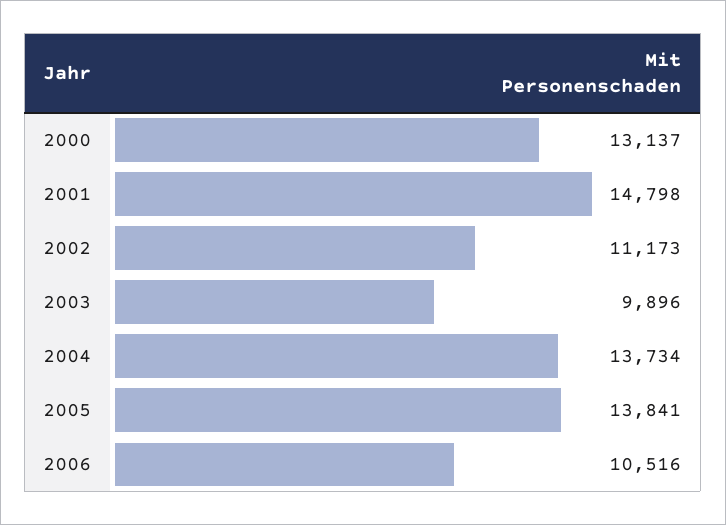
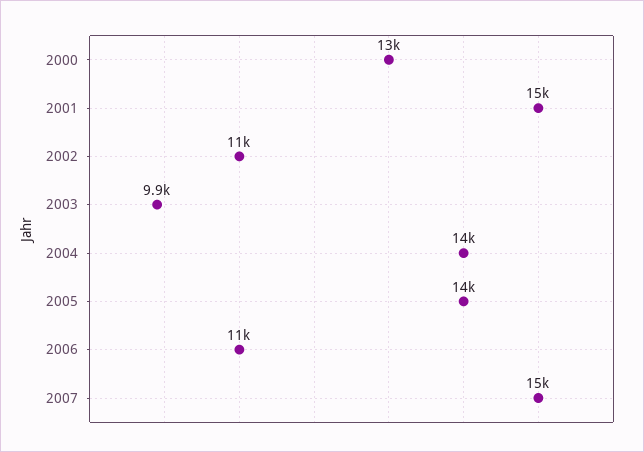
2007: none -> 15000

